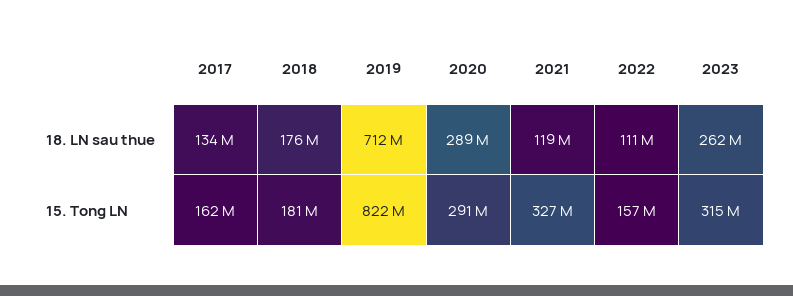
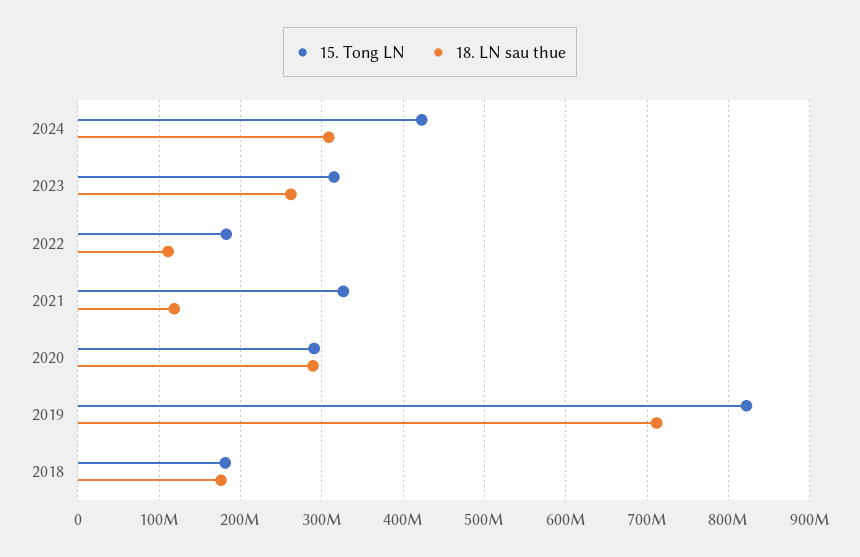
18. LN sau thue, 2017: 134000000 -> none
15. Tong LN, 2017: 162000000 -> none
15. Tong LN, 2022: 157000000 -> 180000000
15. Tong LN, 2024: none -> 420000000
18. LN sau thue, 2024: none -> 310000000

